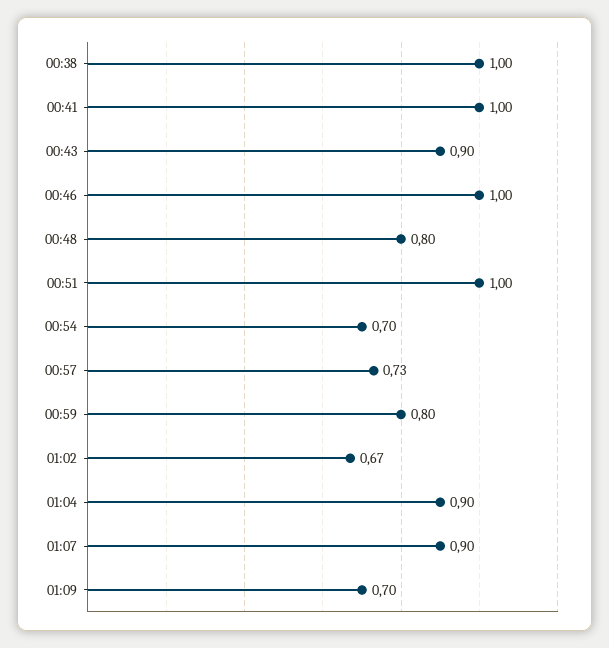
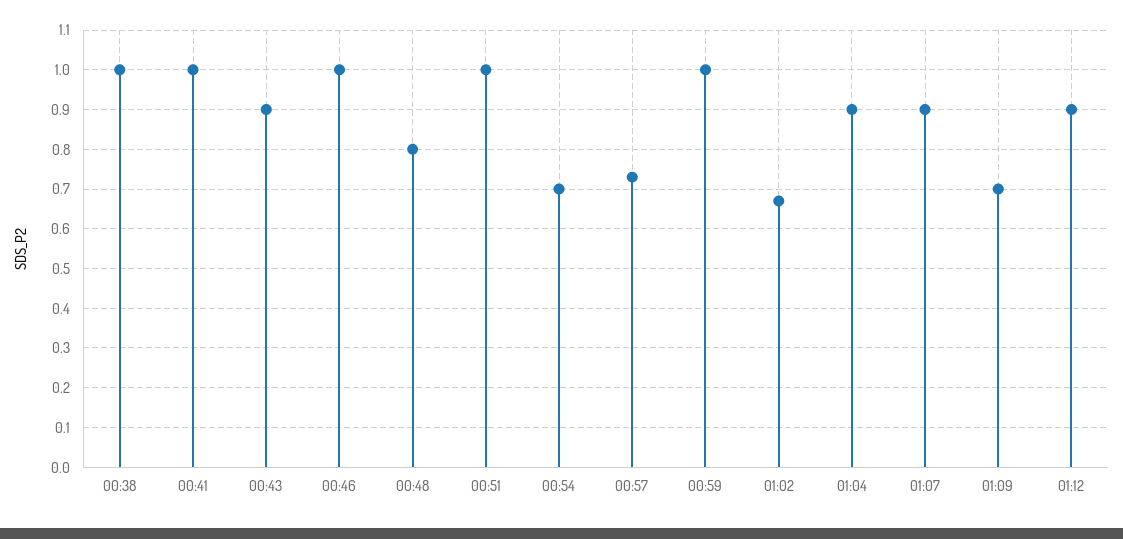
00:59: 0.8 -> 1
01:12: none -> 0.9

